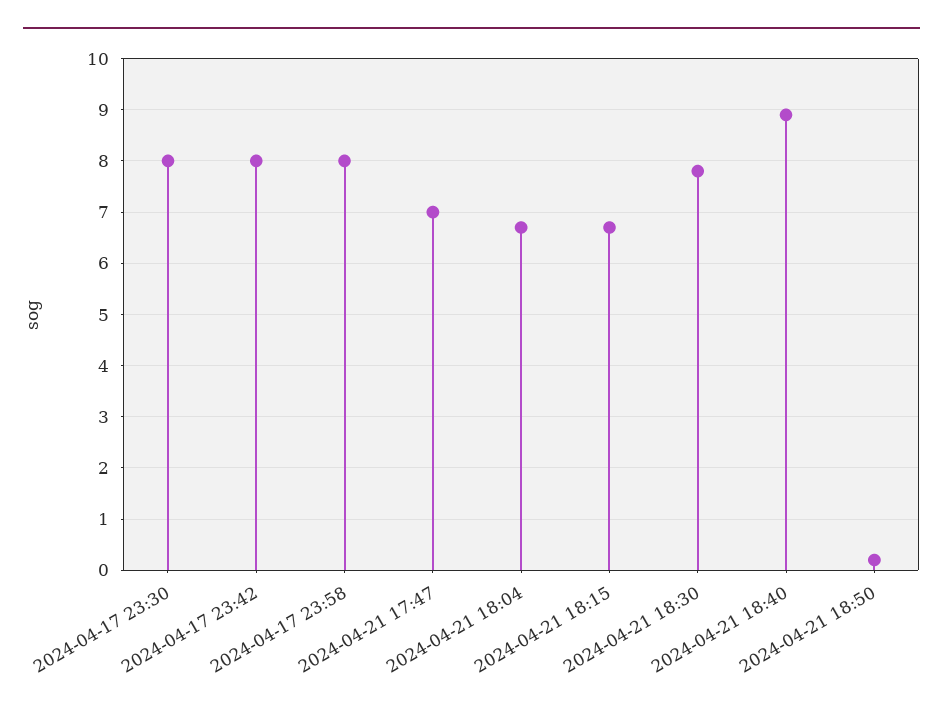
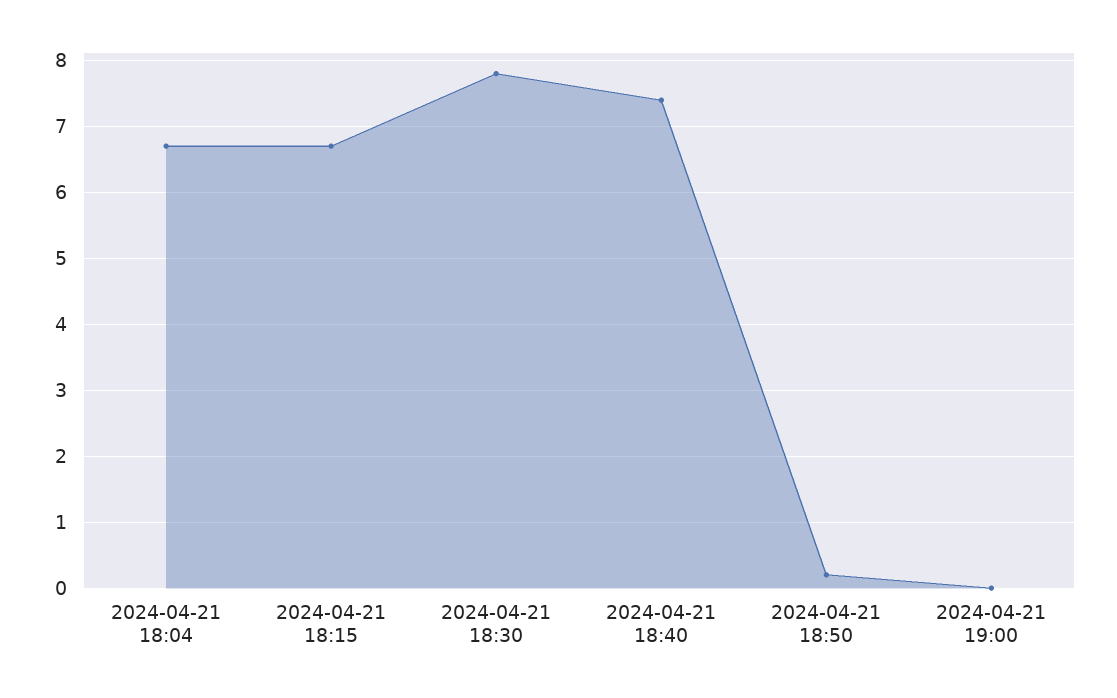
2024-04-17 23:30: 8 -> none
2024-04-17 23:42: 8 -> none
2024-04-17 23:58: 8 -> none
2024-04-21 17:47: 7 -> none
2024-04-21 18:40: 9 -> 7.4
2024-04-21 19:00: none -> 0

